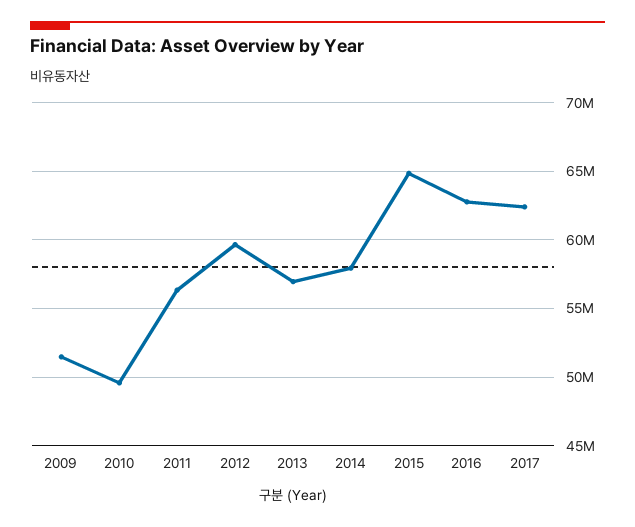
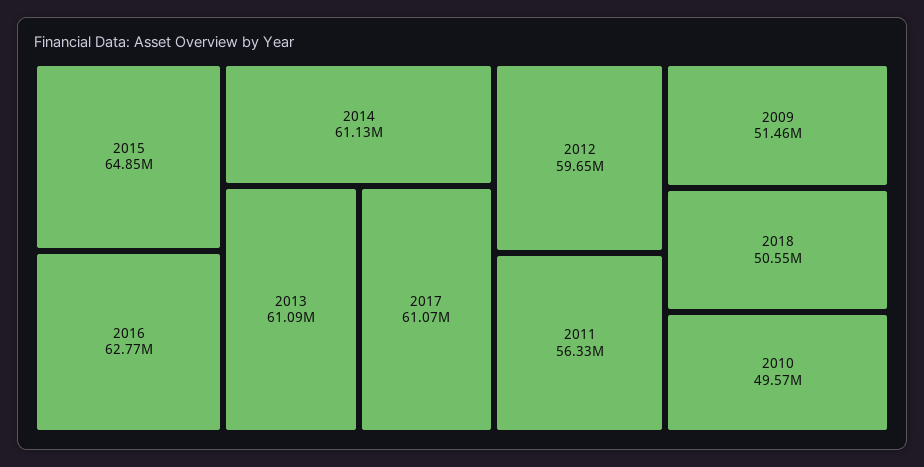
2013: 57000000 -> 61090000
2014: 58000000 -> 61130000
2017: 62500000 -> 61070000
2018: none -> 50550000

